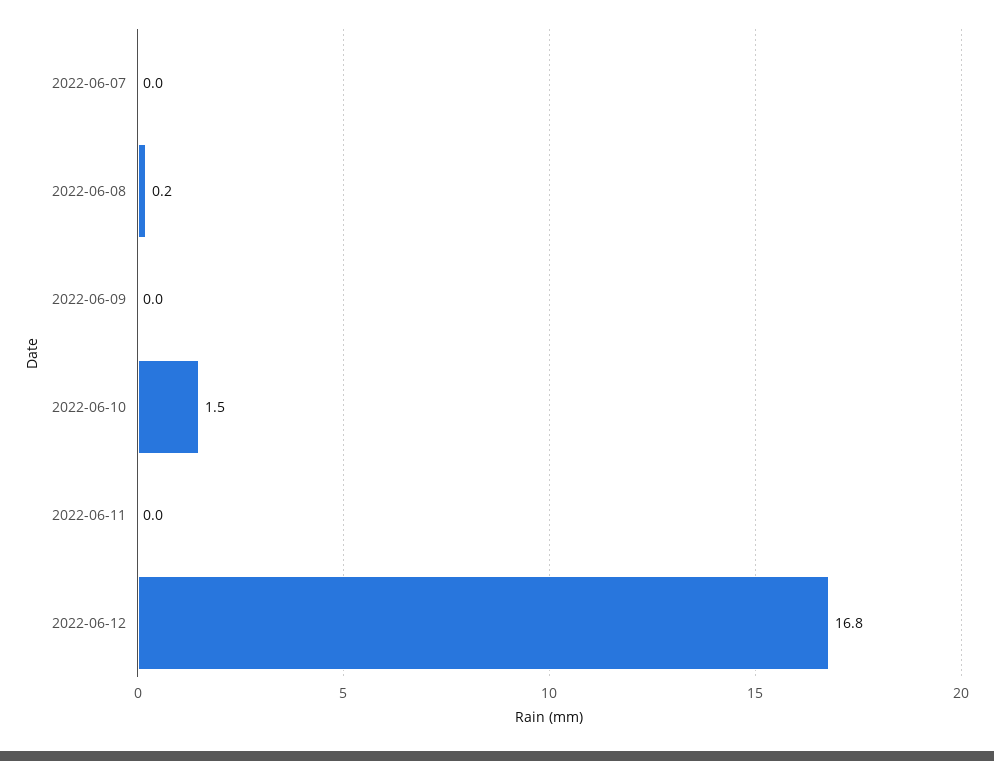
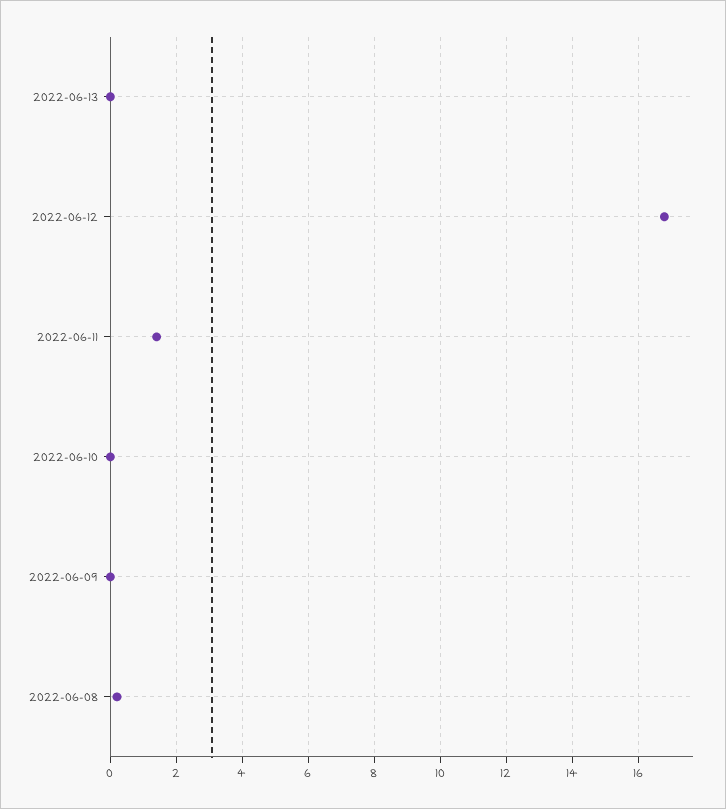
2022-06-07: 0 -> none
2022-06-10: 1.5 -> 0
2022-06-11: 0 -> 1.5
2022-06-13: none -> 0

